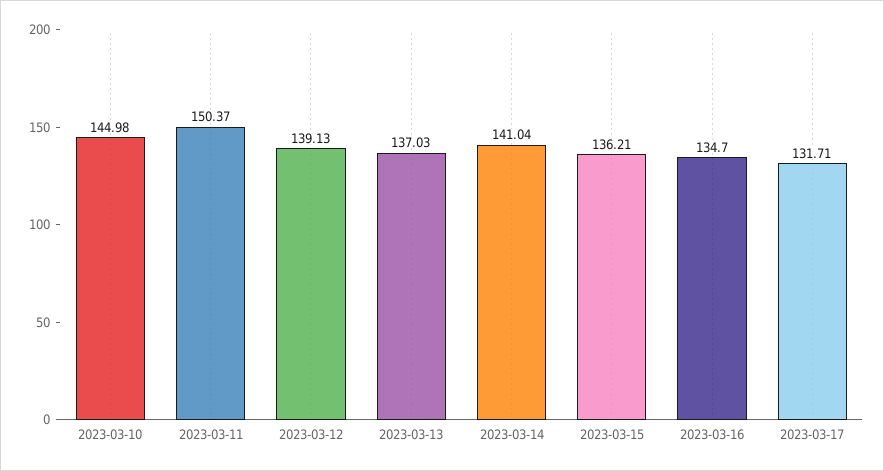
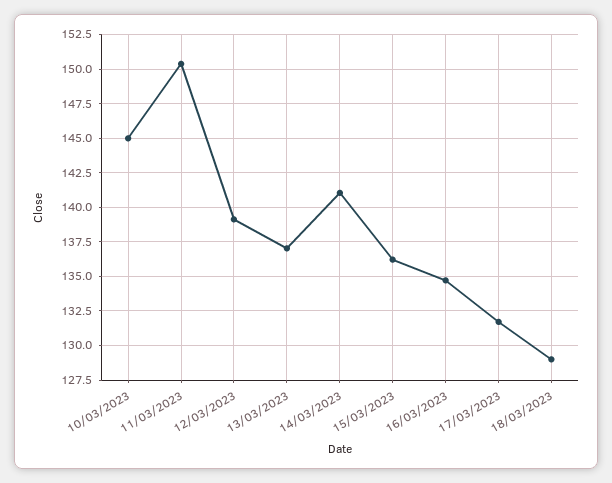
18/03/2023: none -> 129

